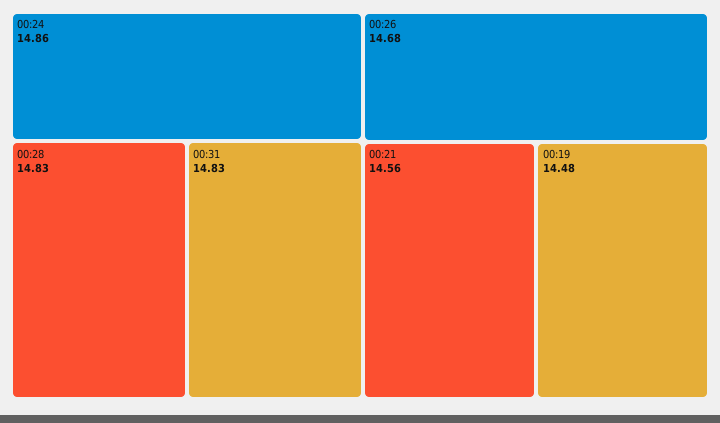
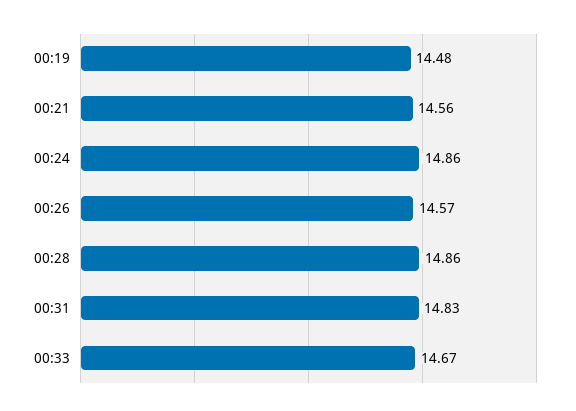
00:28: 14.83 -> 14.86
00:26: 14.68 -> 14.57
00:33: none -> 14.67

